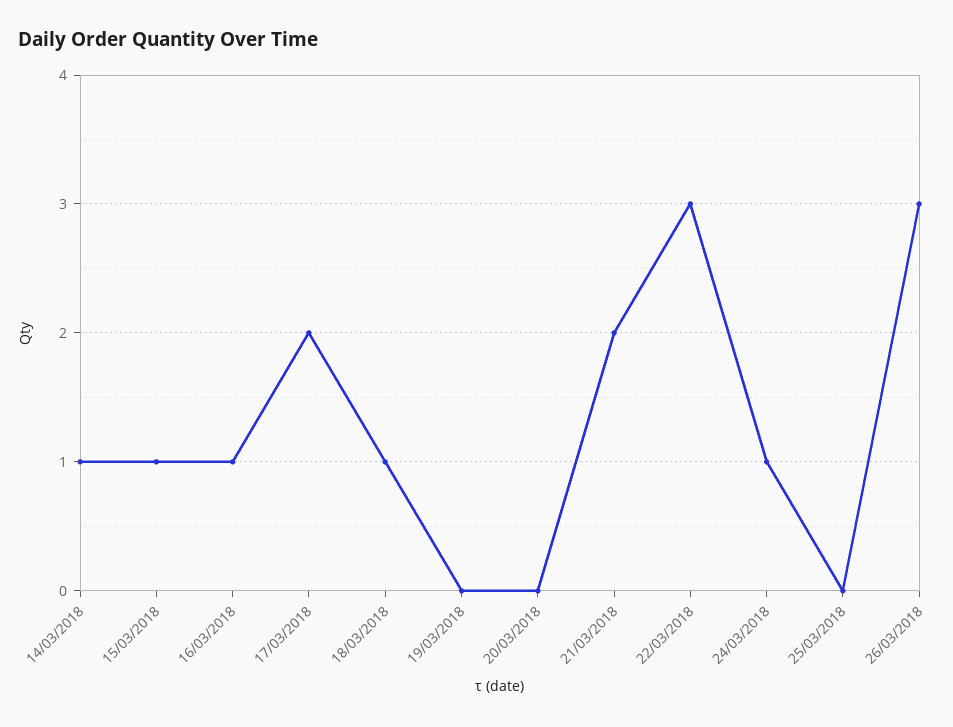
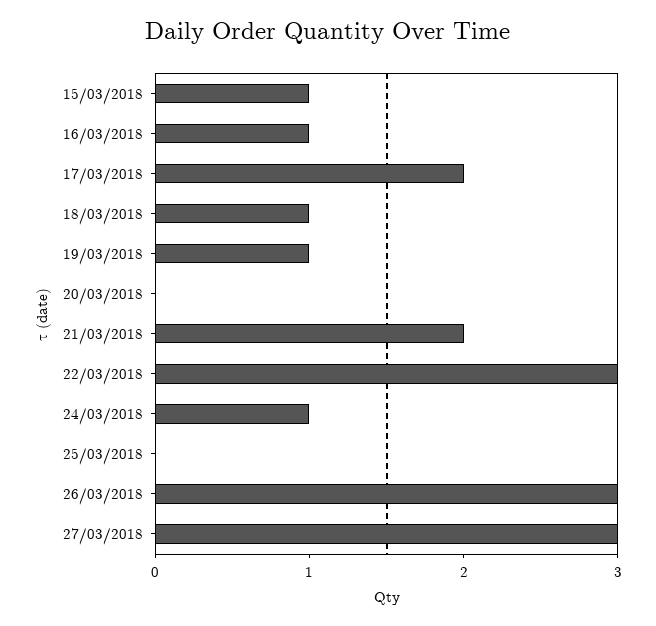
14/03/2018: 1 -> none
19/03/2018: 0 -> 1
27/03/2018: none -> 3

